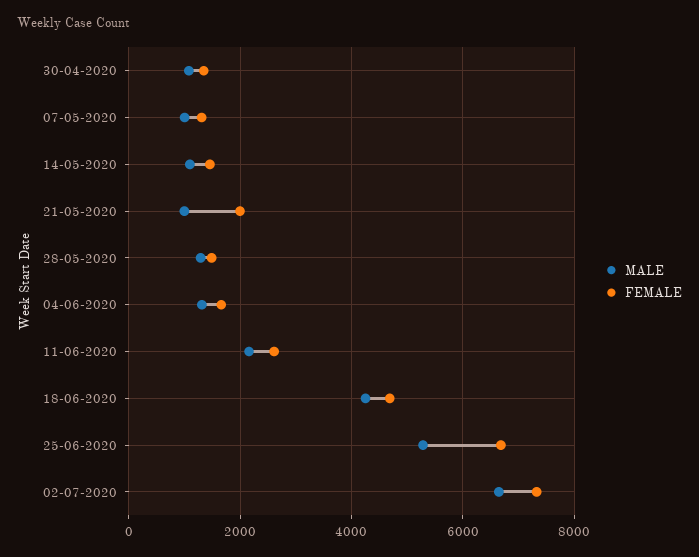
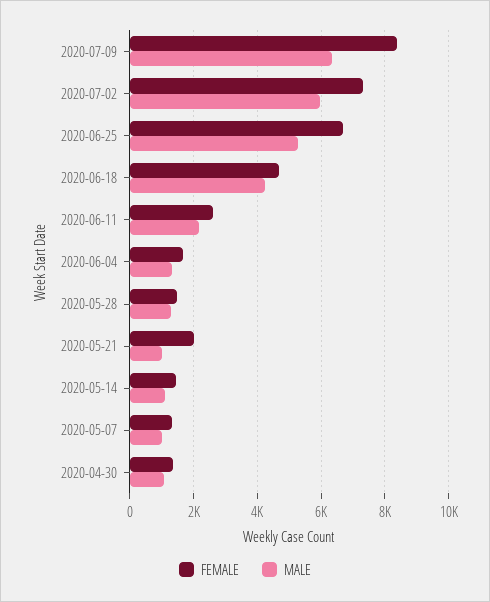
MALE, 02-07-2020: 6600 -> 6000
FEMALE, 2020-07-09: none -> 8400
MALE, 2020-07-09: none -> 6400

